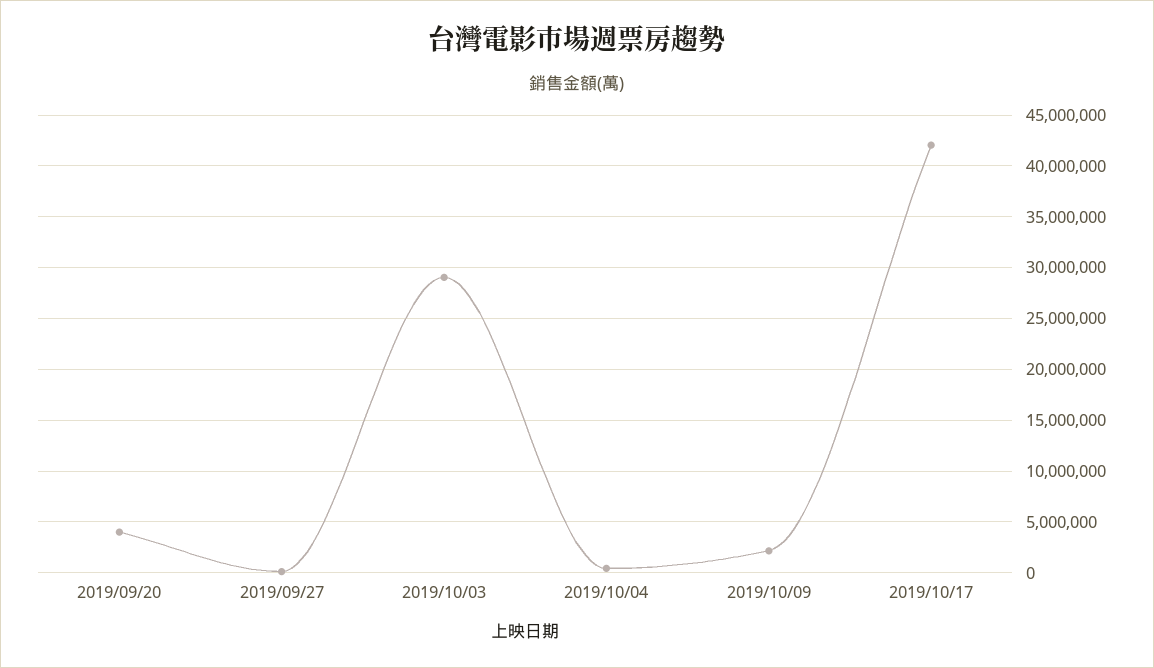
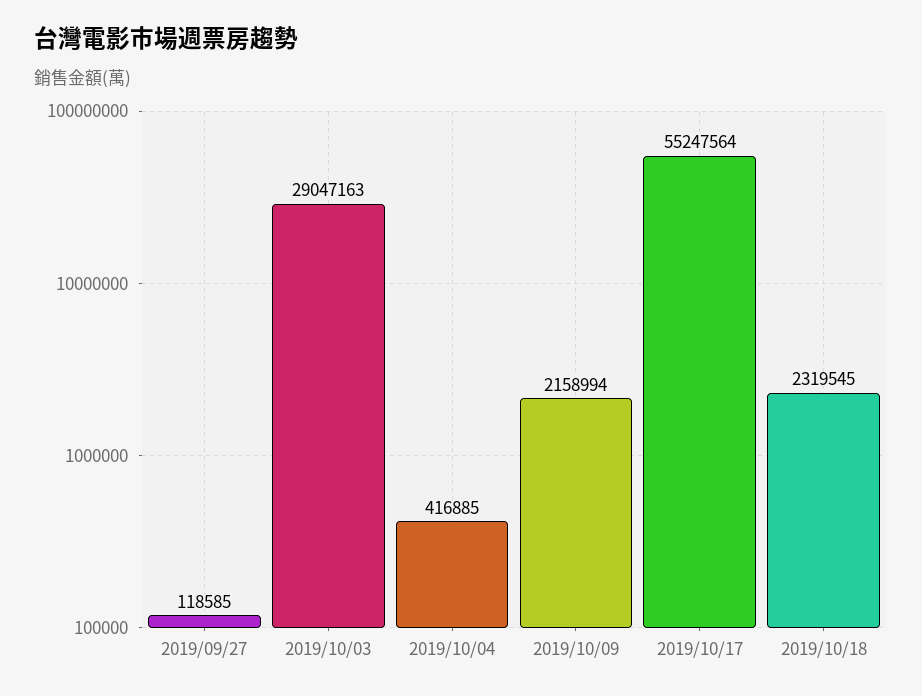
2019/09/20: 4000000 -> none
2019/10/17: 42000000 -> 55247564
2019/10/18: none -> 2319545

